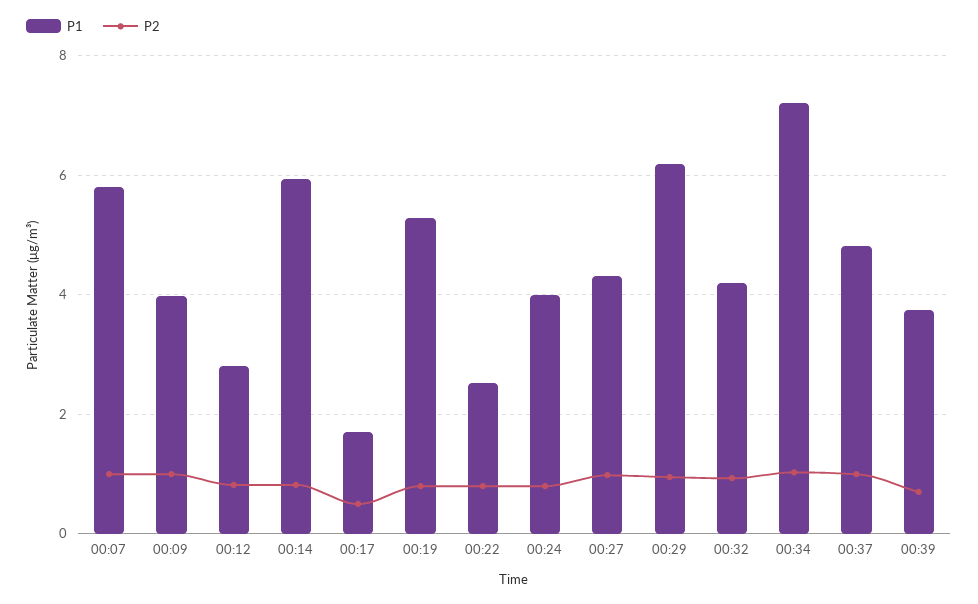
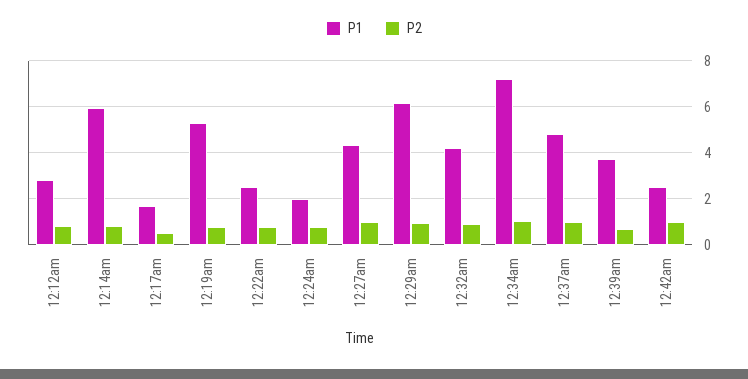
P1, 00:07: 5.8 -> none
P2, 00:07: 1 -> none
P1, 00:09: 4 -> none
P2, 00:09: 1 -> none
P1, 00:24: 4 -> 2
P1, 12:42am: none -> 2.5
P2, 12:42am: none -> 1

